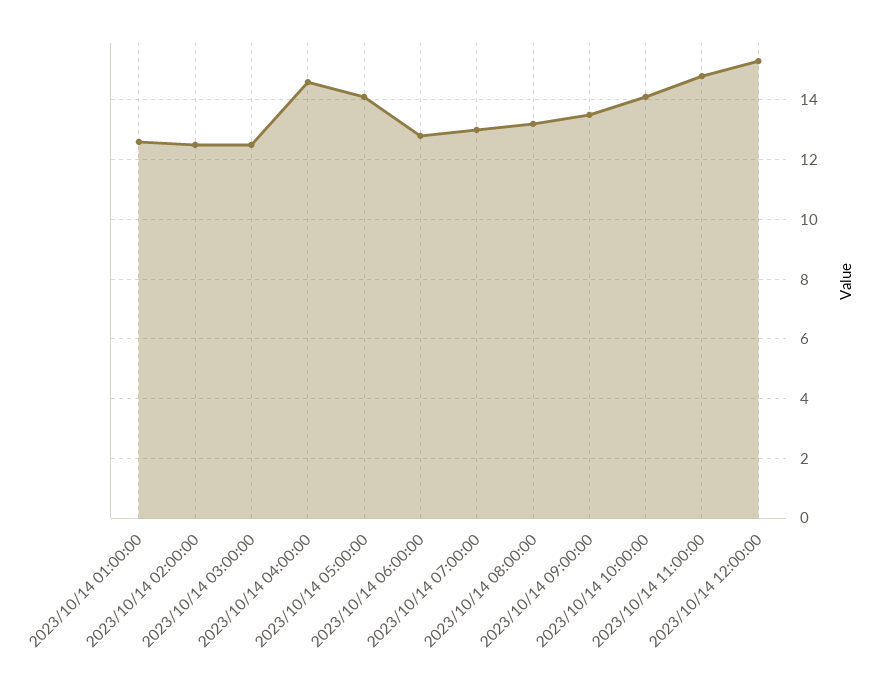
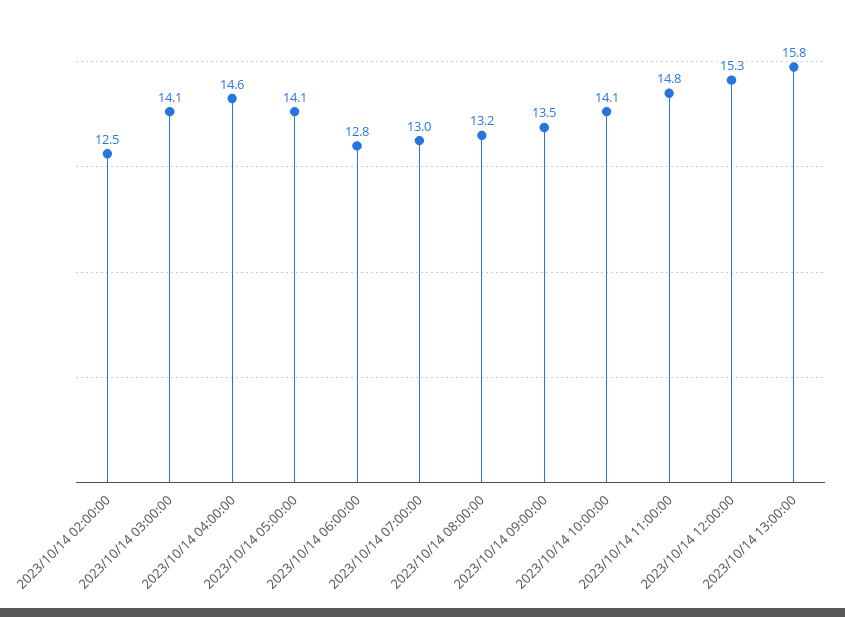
2023/10/14 01:00:00: 12.5 -> none
2023/10/14 03:00:00: 12.5 -> 14.1
2023/10/14 13:00:00: none -> 15.8

